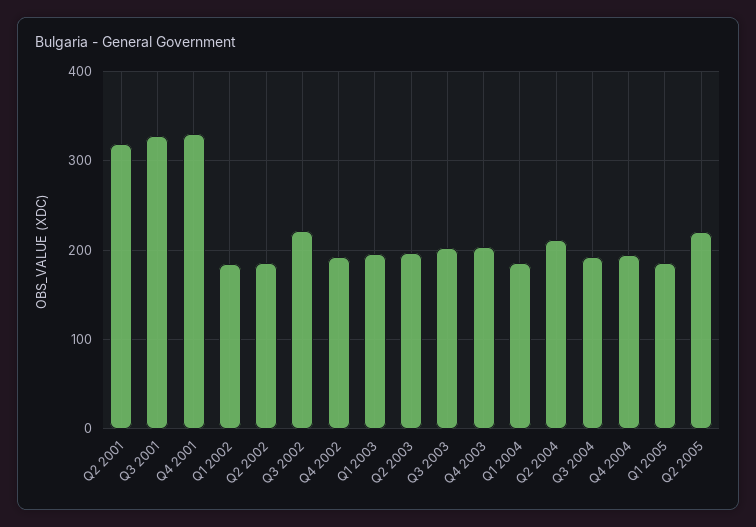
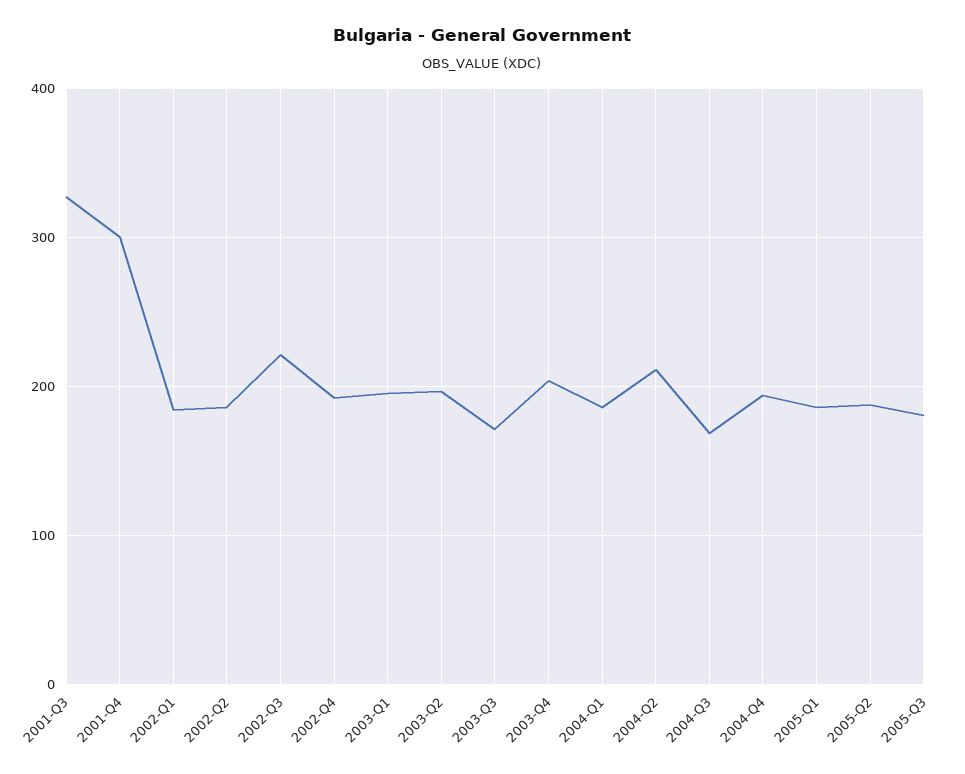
Q2 2001: 320 -> none
Q4 2001: 330 -> 300
Q3 2003: 200 -> 170
Q3 2004: 190 -> 170
Q2 2005: 220 -> 190
2005-Q3: none -> 180

